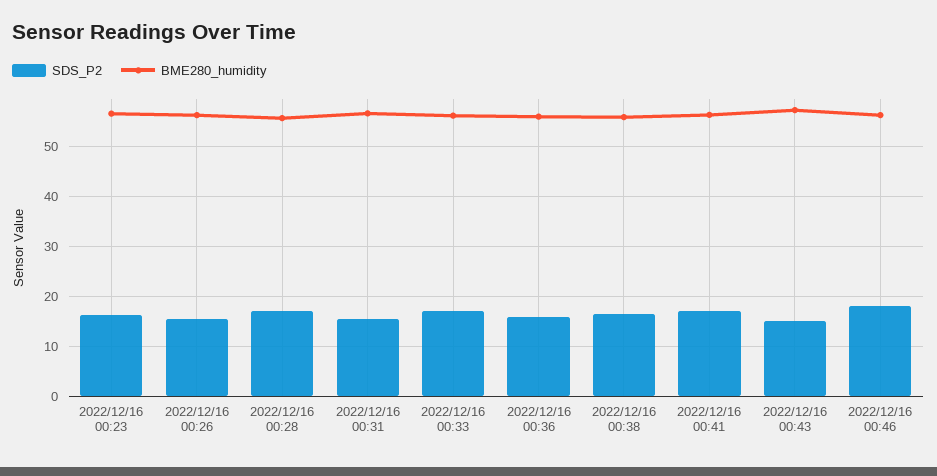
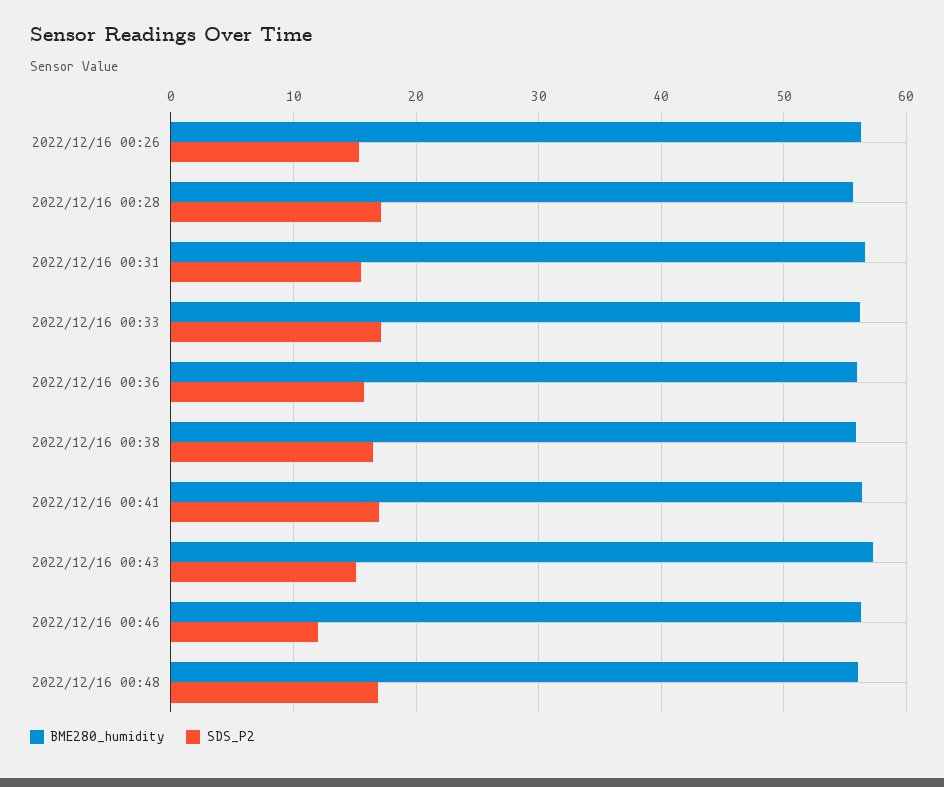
SDS_P2, 2022/12/16 00:23: 16 -> none
BME280_humidity, 2022/12/16 00:23: 56 -> none
SDS_P2, 2022/12/16 00:46: 18 -> 12
BME280_humidity, 2022/12/16 00:48: none -> 56
SDS_P2, 2022/12/16 00:48: none -> 17

